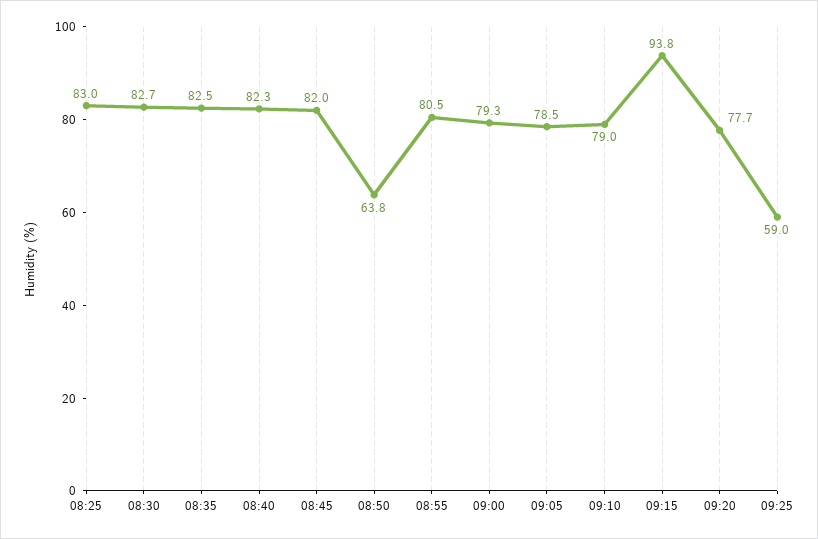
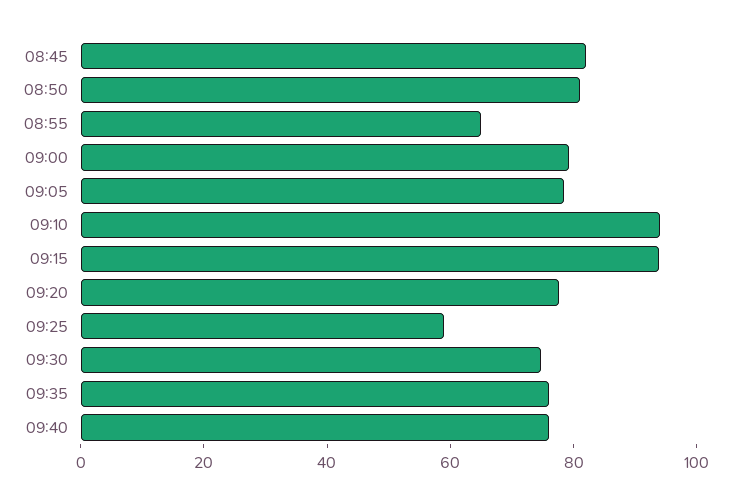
08:25: 83 -> none
08:30: 82.7 -> none
08:35: 82.5 -> none
08:40: 82.3 -> none
08:50: 63.8 -> 80
08:55: 80.5 -> 65
09:10: 79 -> 95
09:30: none -> 75
09:35: none -> 75
09:40: none -> 75

